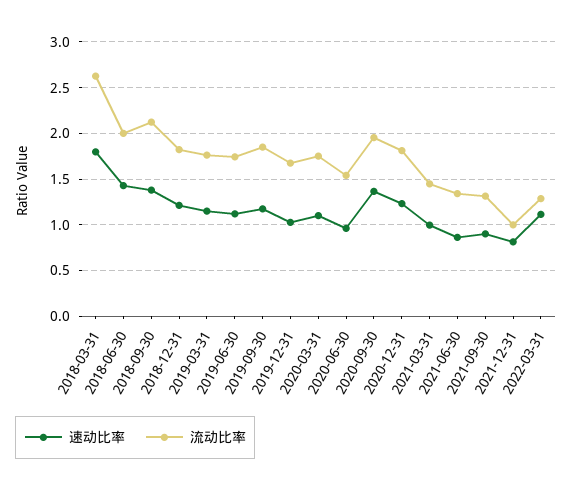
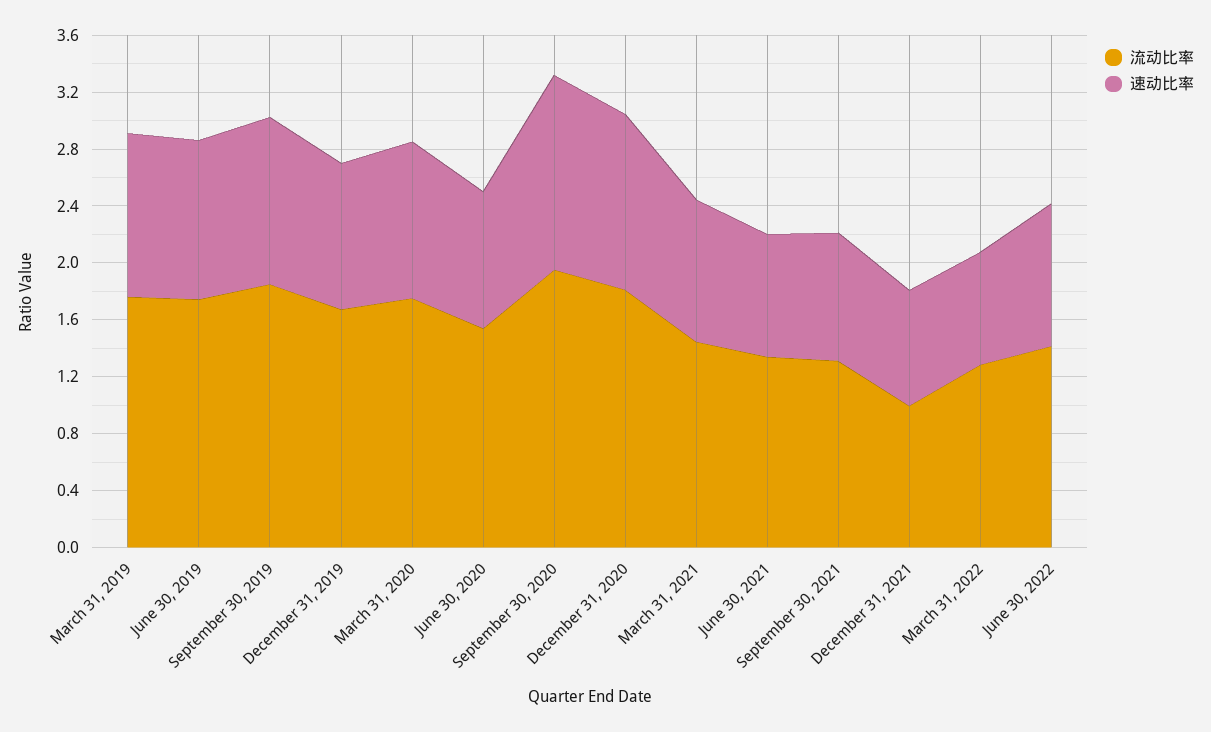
速动比率, 2018-03-31: 1.8 -> none
流动比率, 2018-03-31: 2.6 -> none
速动比率, 2018-06-30: 1.4 -> none
流动比率, 2018-06-30: 2 -> none
速动比率, 2018-09-30: 1.4 -> none
流动比率, 2018-09-30: 2.1 -> none
速动比率, 2018-12-31: 1.2 -> none
流动比率, 2018-12-31: 1.8 -> none
速动比率, 2022-03-31: 1.1 -> 0.8
流动比率, June 30, 2022: none -> 1.4
速动比率, June 30, 2022: none -> 1

